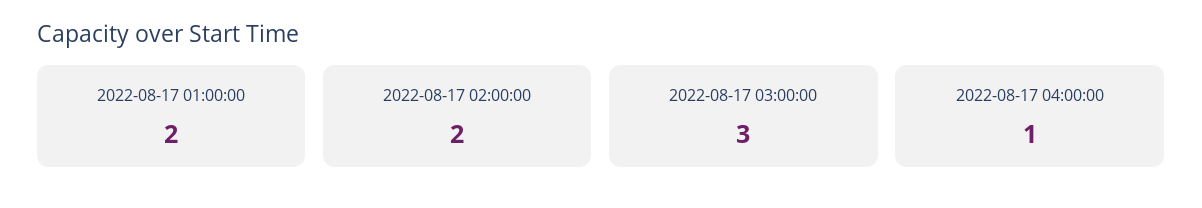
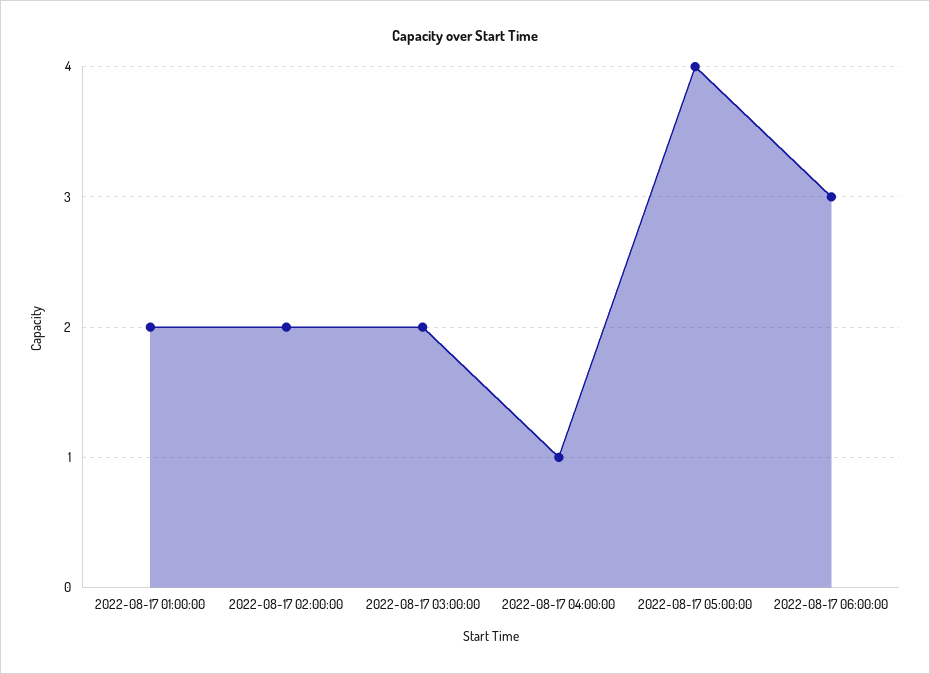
2022-08-17 03:00:00: 3 -> 2
2022-08-17 05:00:00: none -> 4
2022-08-17 06:00:00: none -> 3

